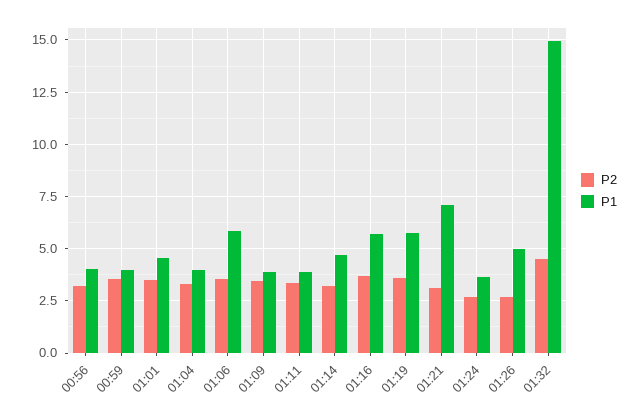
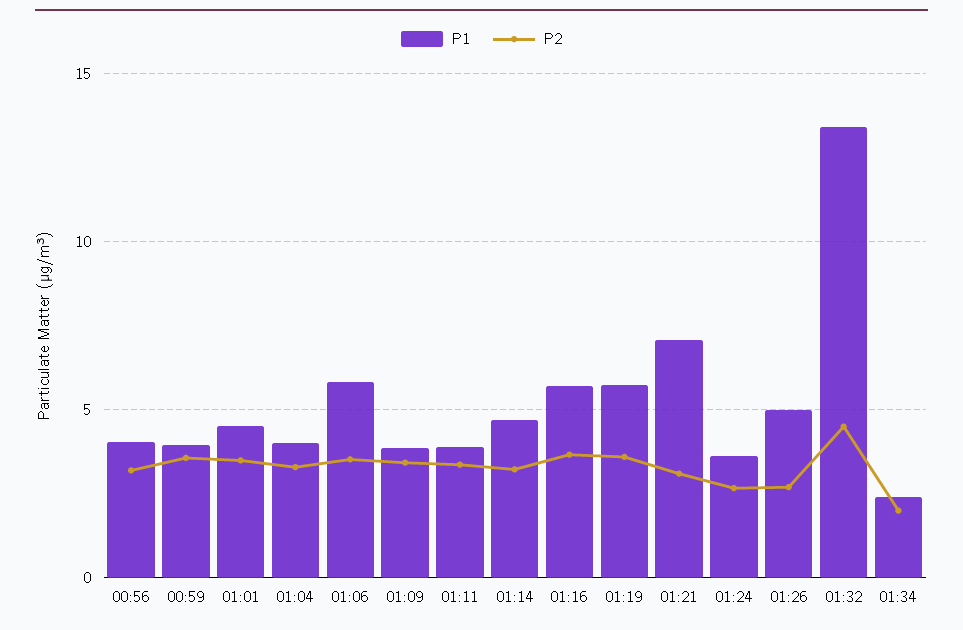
P1, 01:32: 15 -> 13.5
P1, 01:34: none -> 2.5
P2, 01:34: none -> 2

